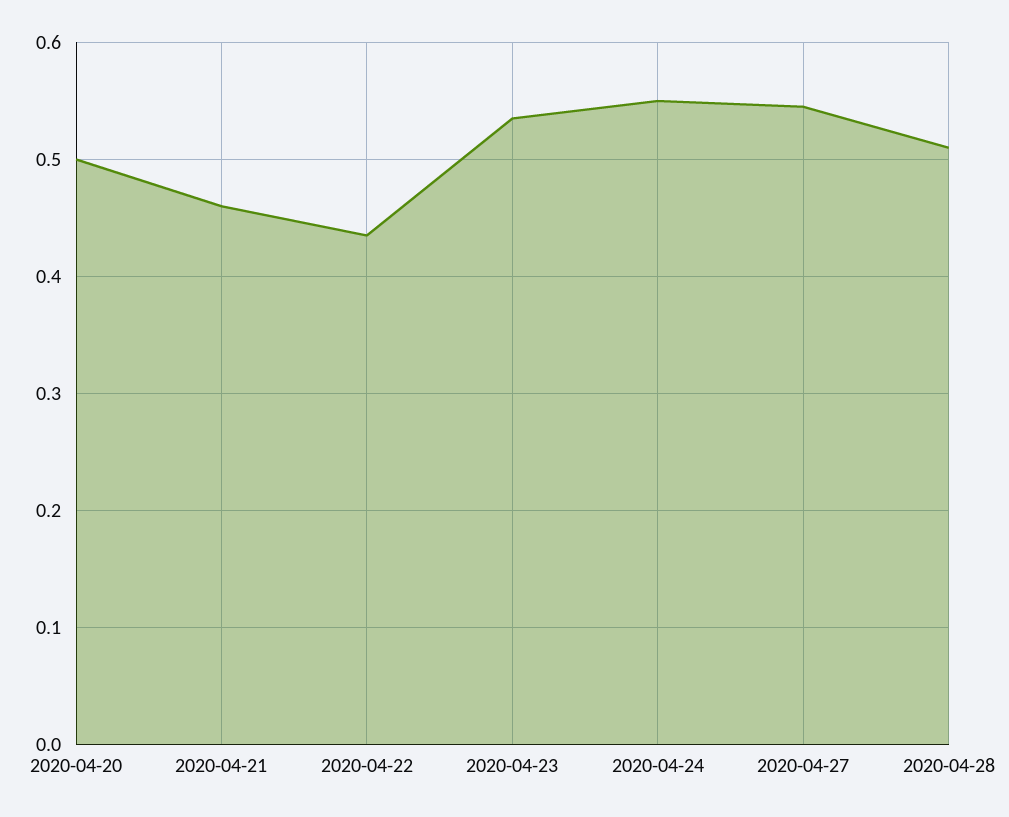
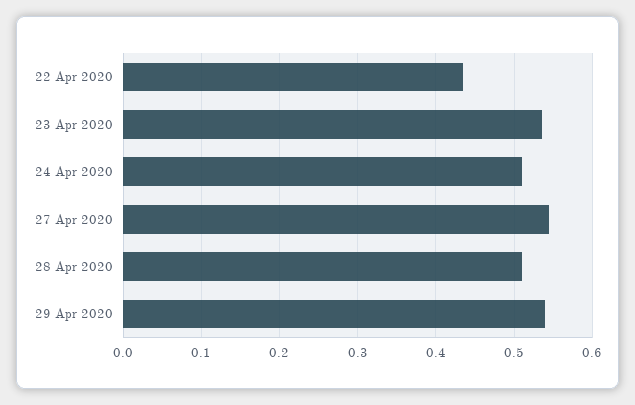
2020-04-20: 0.5 -> none
2020-04-21: 0.46 -> none
2020-04-24: 0.55 -> 0.51
29 Apr 2020: none -> 0.54

